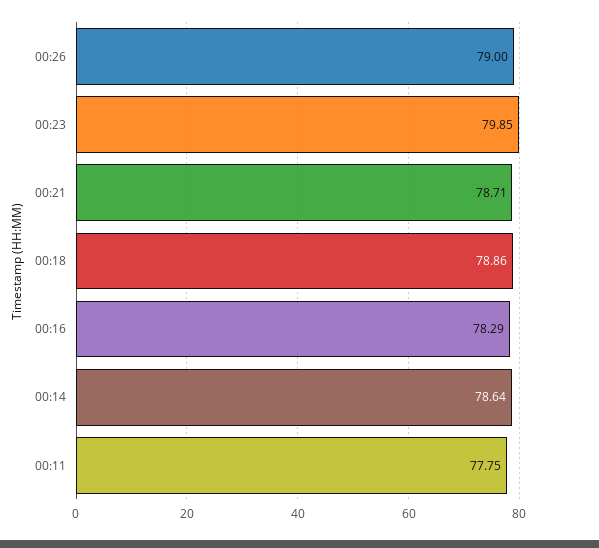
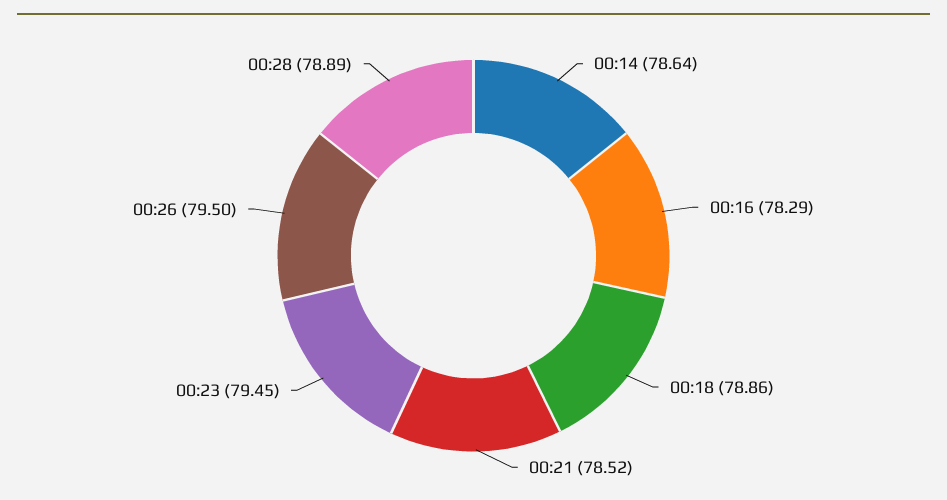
00:26: 79 -> 79.5
00:23: 79.85 -> 79.45
00:21: 78.71 -> 78.52
00:11: 77.75 -> none
00:28: none -> 78.89

